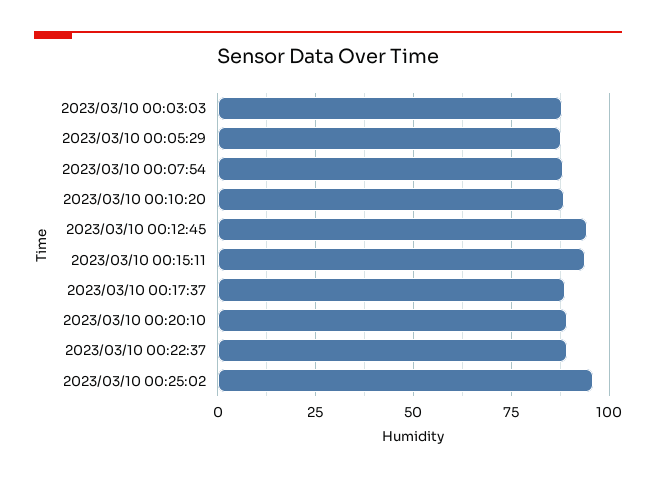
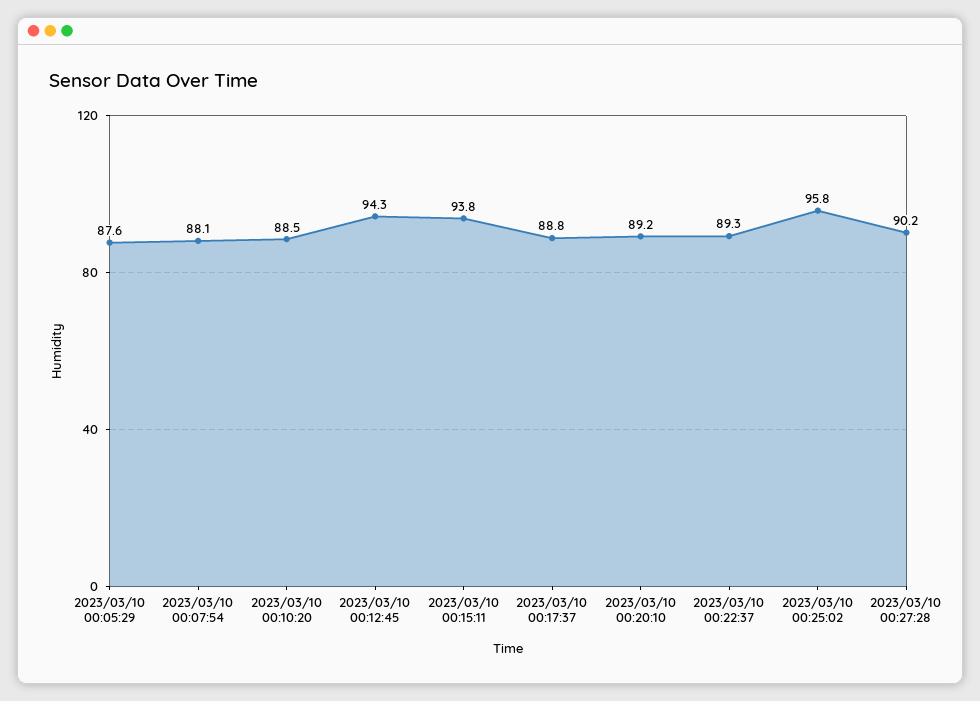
2023/03/10 00:03:03: 87.5 -> none
2023/03/10 00:27:28: none -> 90.2

